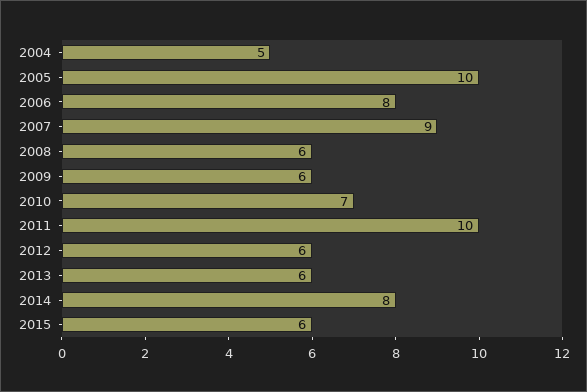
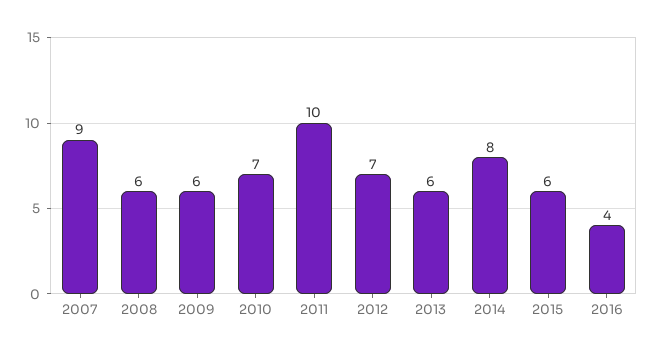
2004: 5 -> none
2005: 10 -> none
2006: 8 -> none
2012: 6 -> 7
2016: none -> 4

